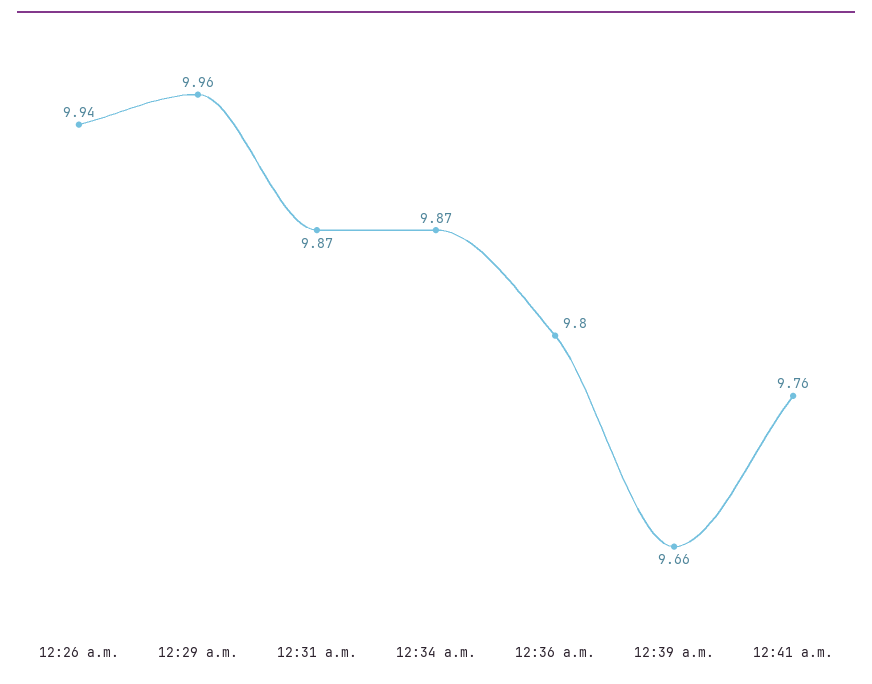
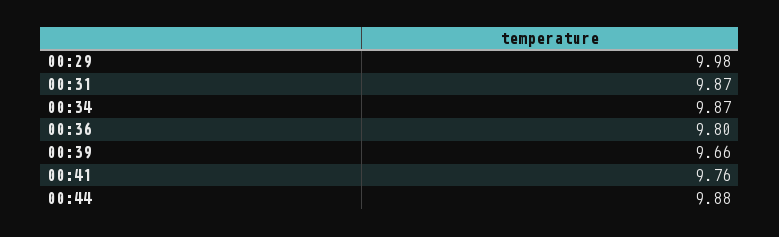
12:26 a.m.: 9.94 -> none
12:29 a.m.: 9.96 -> 9.98
00:44: none -> 9.88

